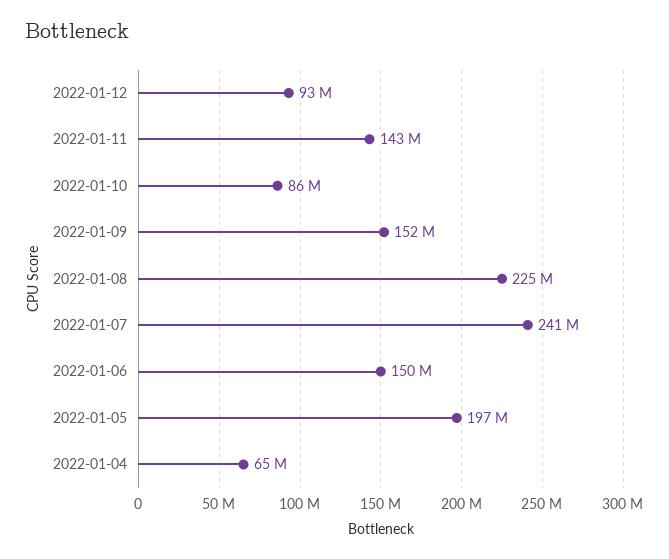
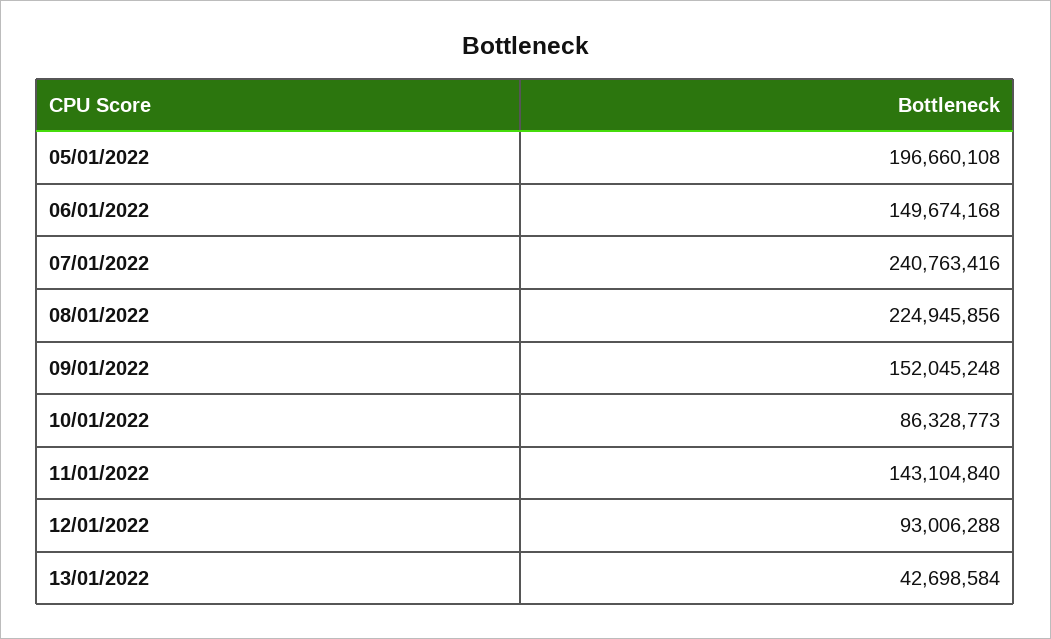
2022-01-04: 65000000 -> none
13/01/2022: none -> 42698584

